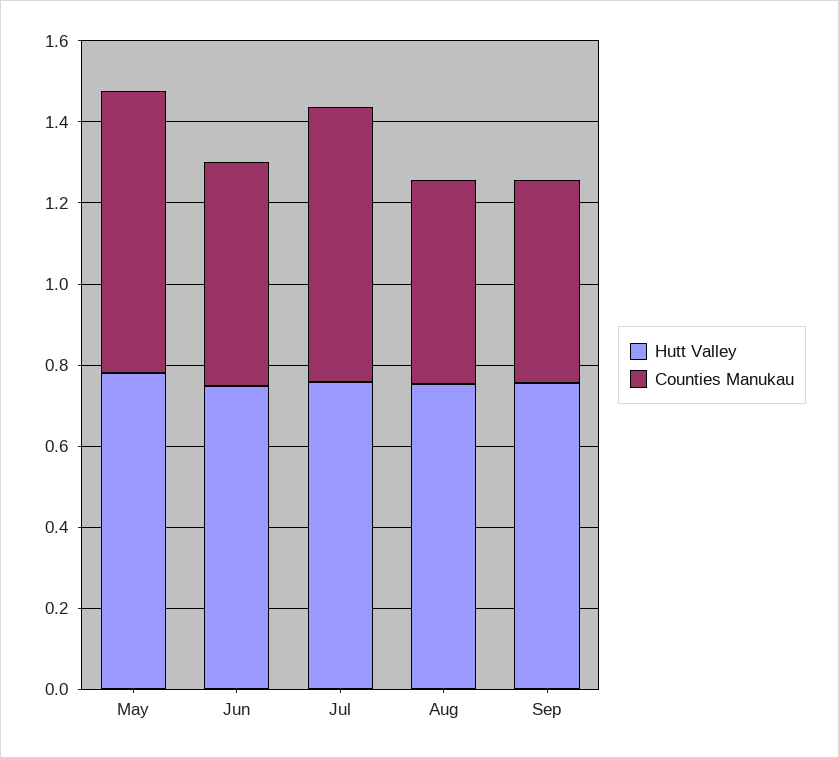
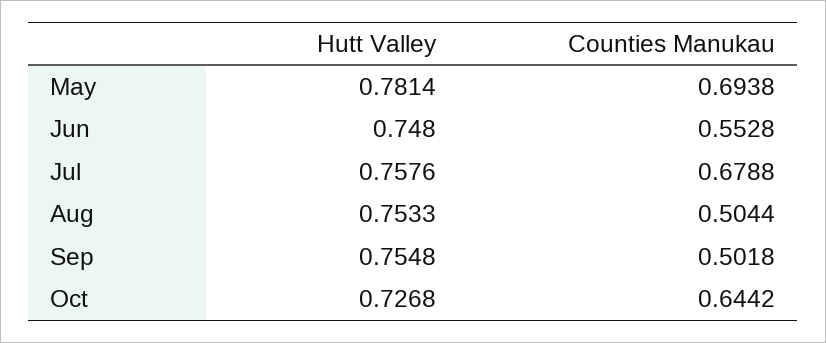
Hutt Valley, Oct: none -> 0.7268
Counties Manukau, Oct: none -> 0.6442

